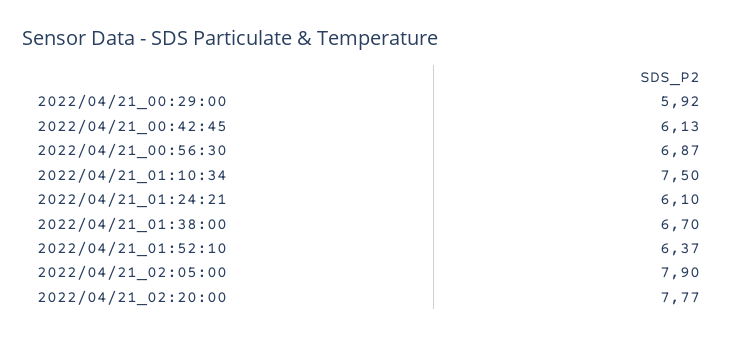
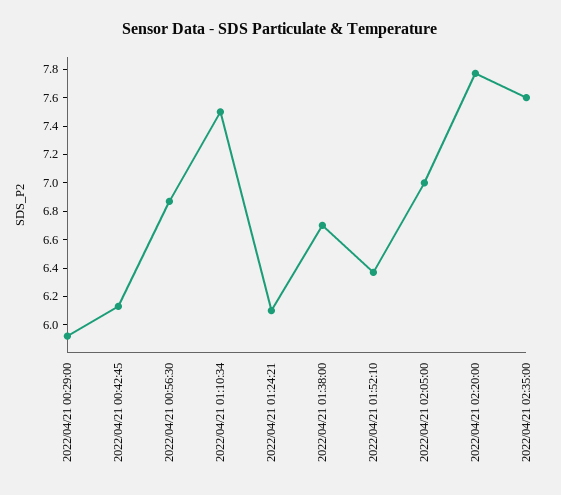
2022/04/21_02:05:00: 7.9 -> 7
2022/04/21 02:35:00: none -> 7.6

